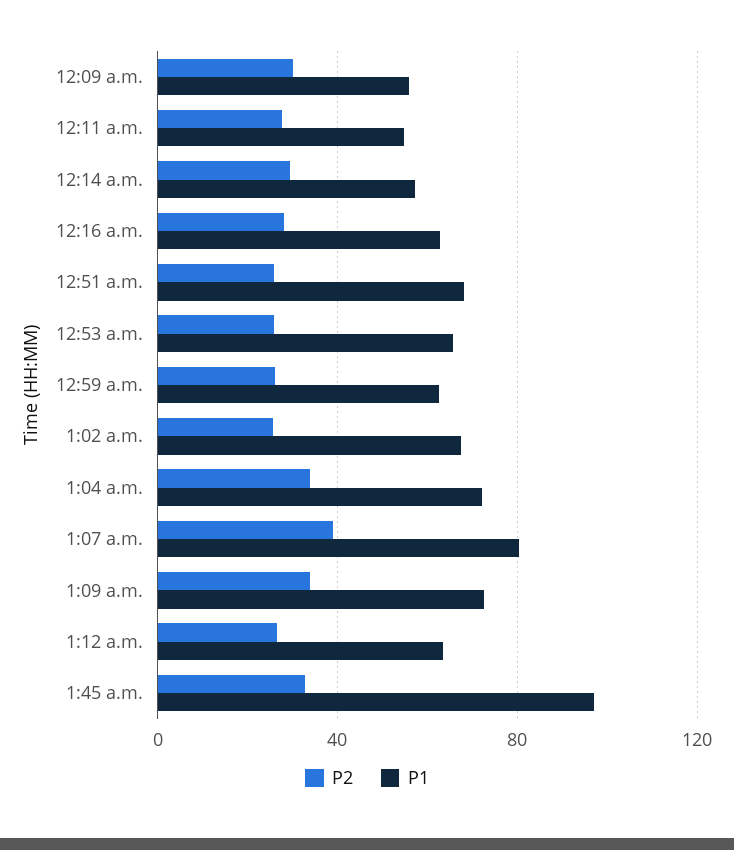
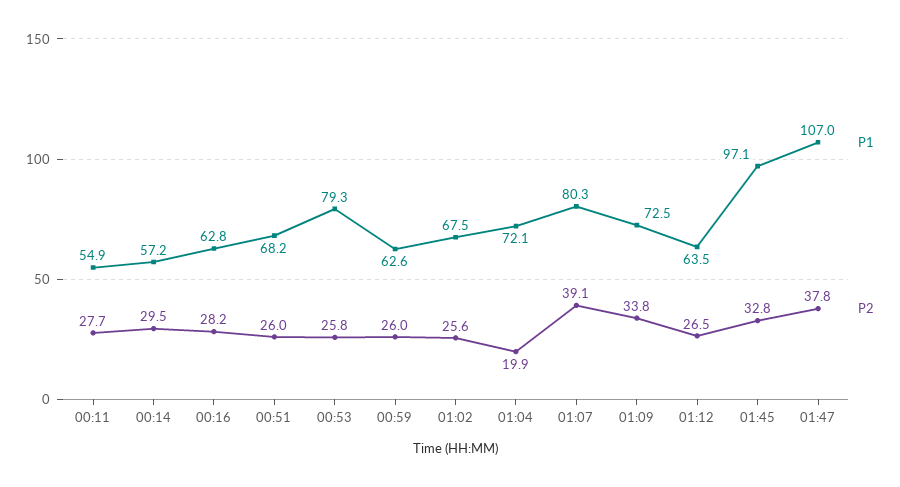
P2, 12:09 a.m.: 30 -> none
P1, 12:09 a.m.: 55 -> none
P1, 12:53 a.m.: 65 -> 79.3
P2, 1:04 a.m.: 35 -> 19.9
P1, 01:47: none -> 107
P2, 01:47: none -> 37.8

